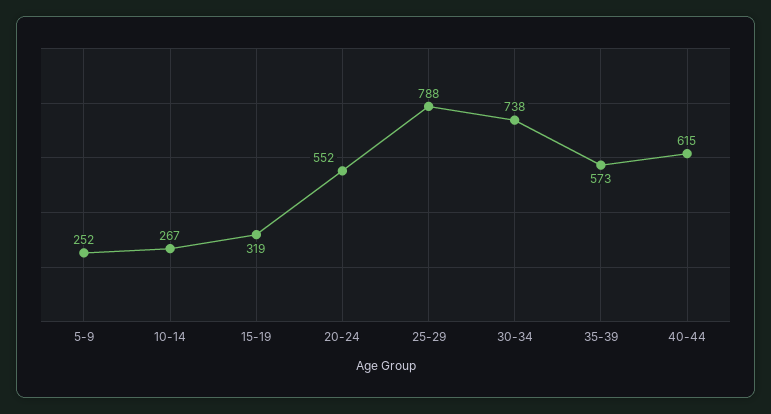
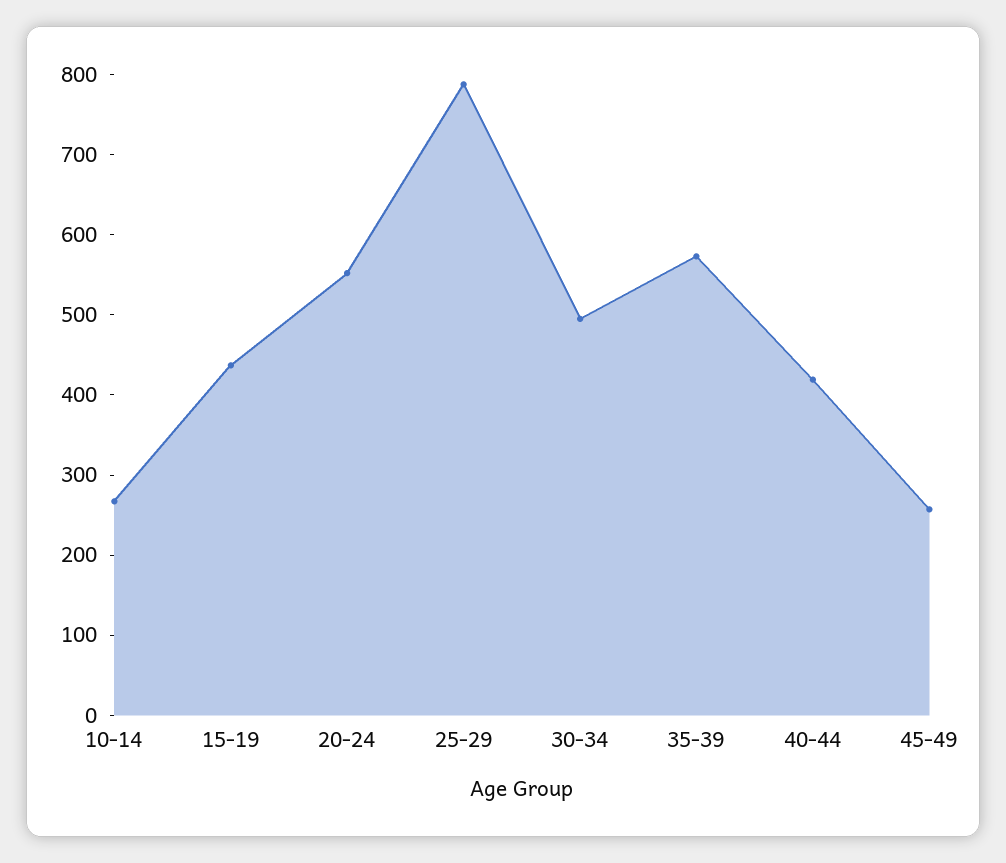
5-9: 252 -> none
15-19: 319 -> 440
30-34: 738 -> 500
40-44: 615 -> 420
45-49: none -> 260

